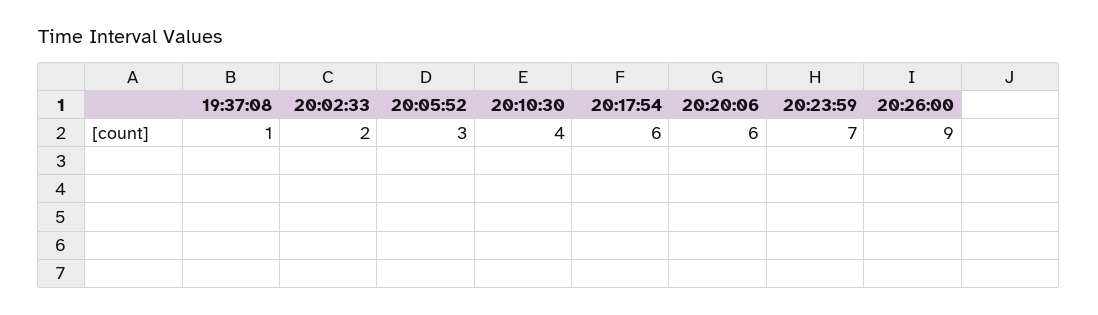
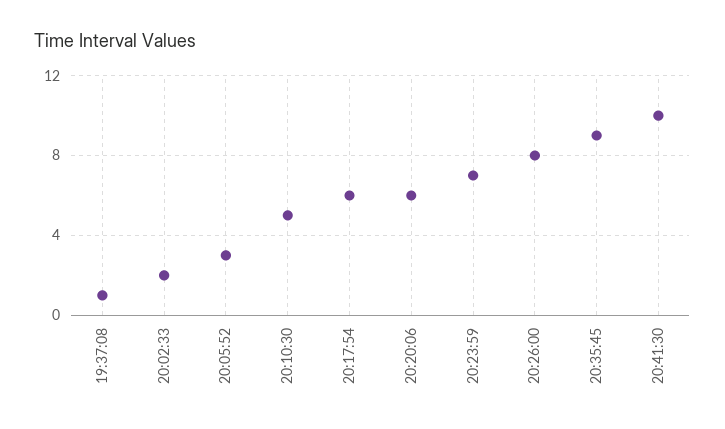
20:10:30: 4 -> 5
20:26:00: 9 -> 8
20:35:45: none -> 9
20:41:30: none -> 10

